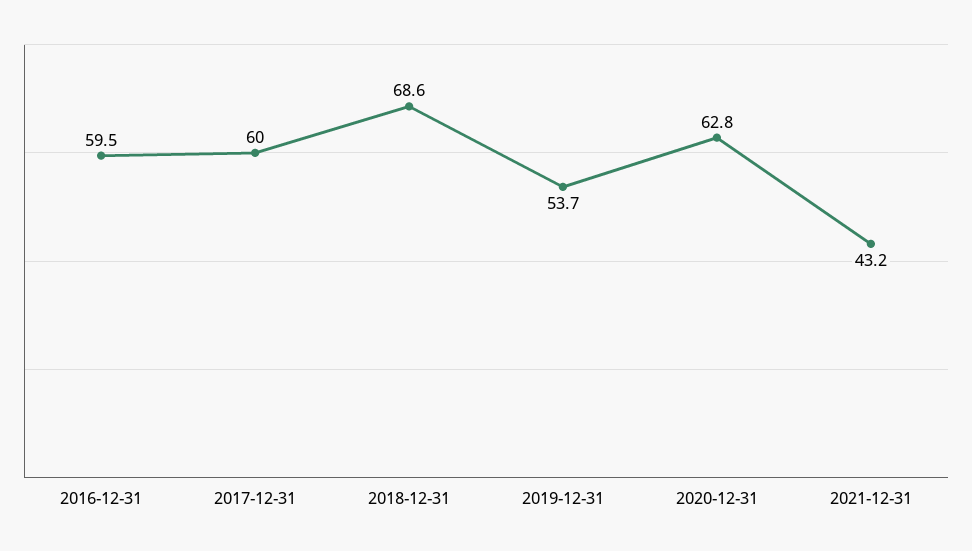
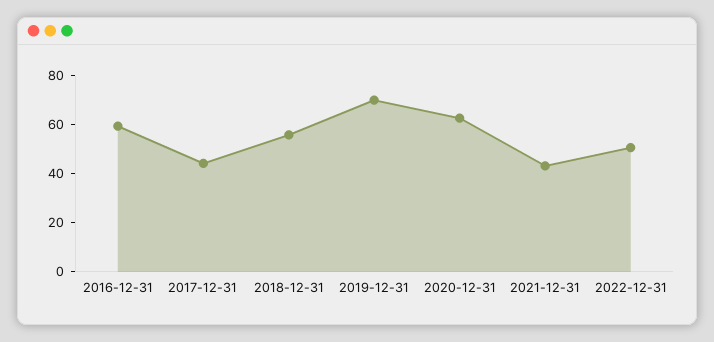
2017-12-31: 60 -> 45
2018-12-31: 68.6 -> 55
2019-12-31: 53.7 -> 70
2022-12-31: none -> 50

